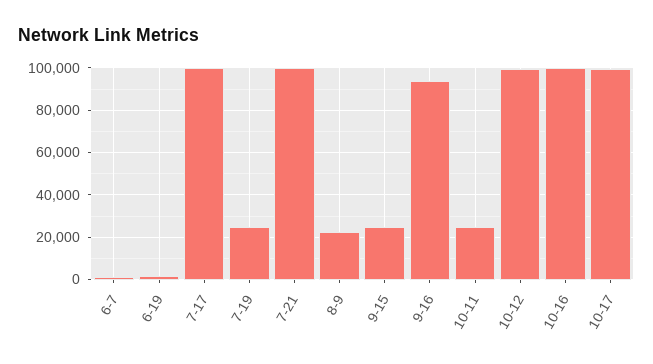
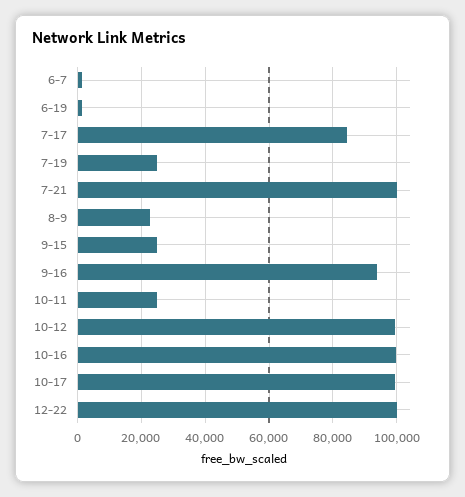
7-17: 100000 -> 84000
12-22: none -> 100000

